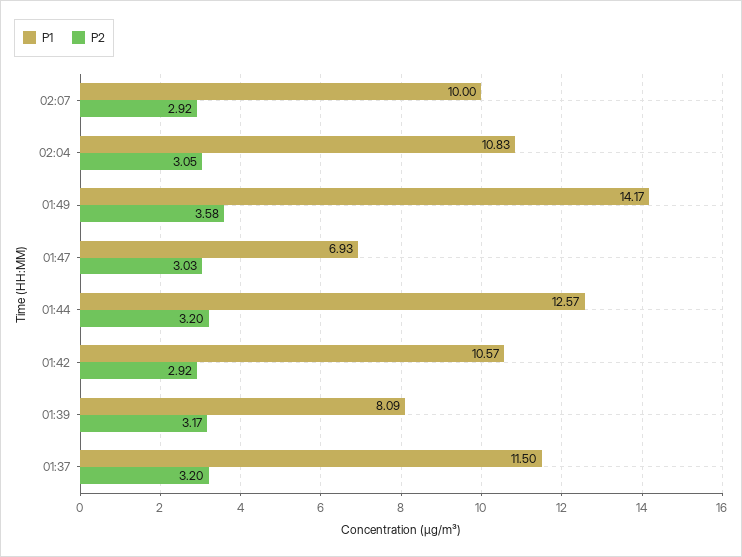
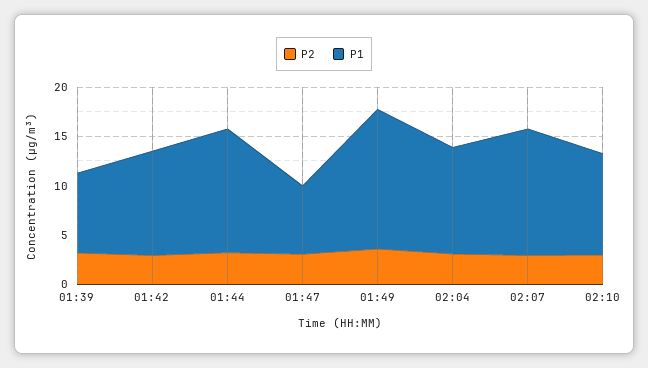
P1, 02:07: 10 -> 13
P1, 01:37: 11.5 -> none
P2, 01:37: 3.2 -> none
P2, 02:10: none -> 3
P1, 02:10: none -> 10

